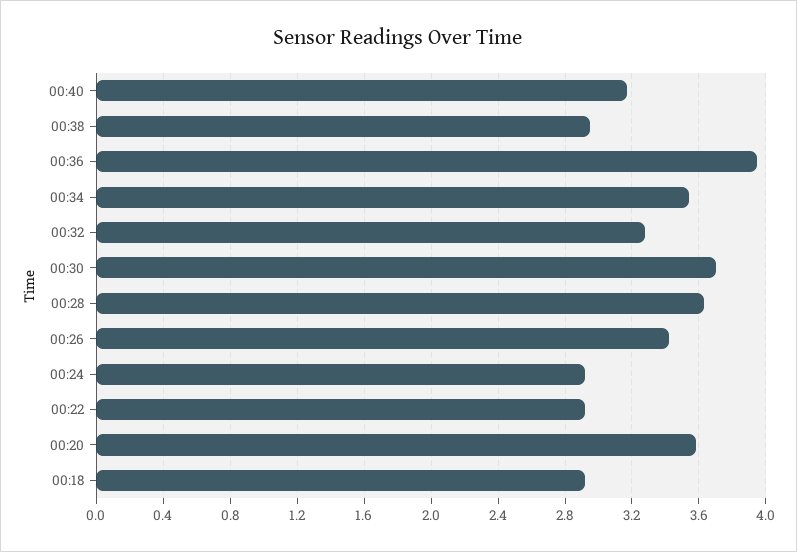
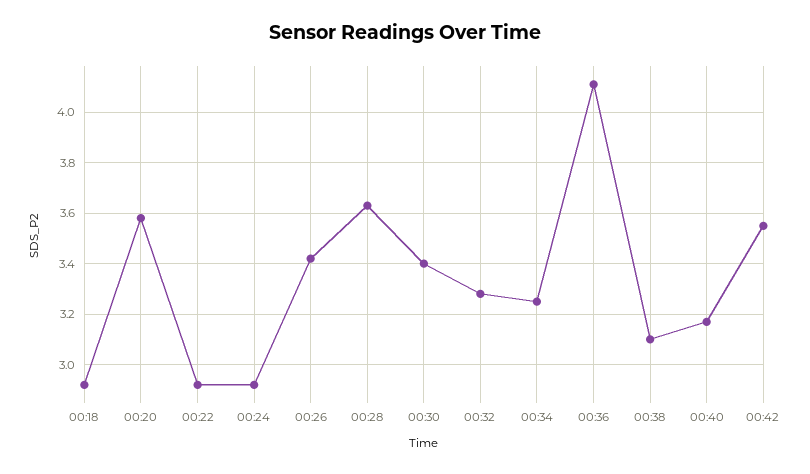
00:38: 2.95 -> 3.1
00:36: 3.95 -> 4.1
00:34: 3.55 -> 3.25
00:30: 3.7 -> 3.4
00:42: none -> 3.55

